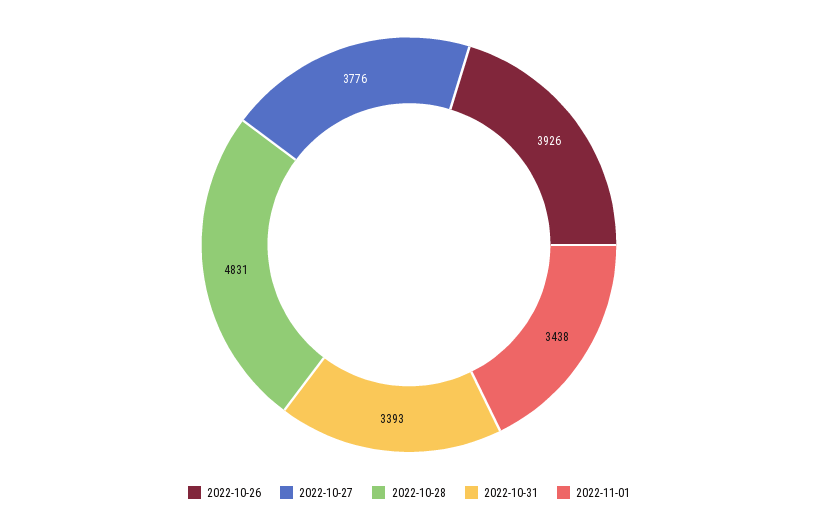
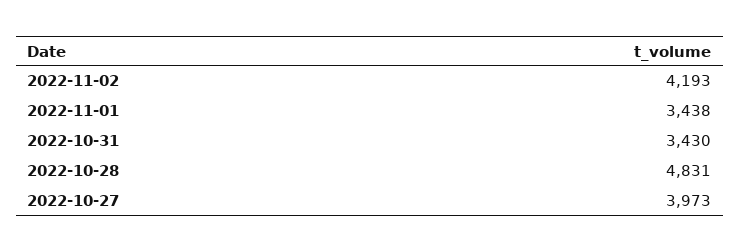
2022-10-26: 3926 -> none
2022-10-27: 3776 -> 3973
2022-10-31: 3393 -> 3430
2022-11-02: none -> 4193

